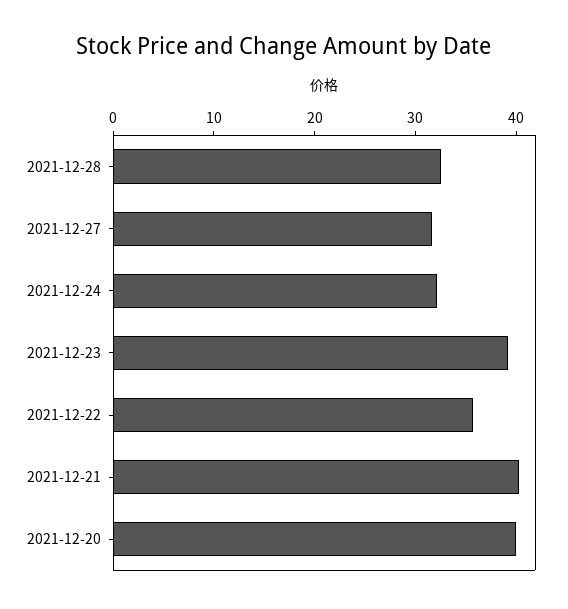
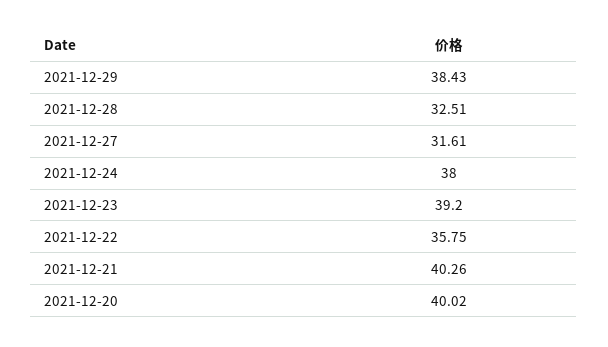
2021-12-24: 32 -> 38
2021-12-29: none -> 38.43

